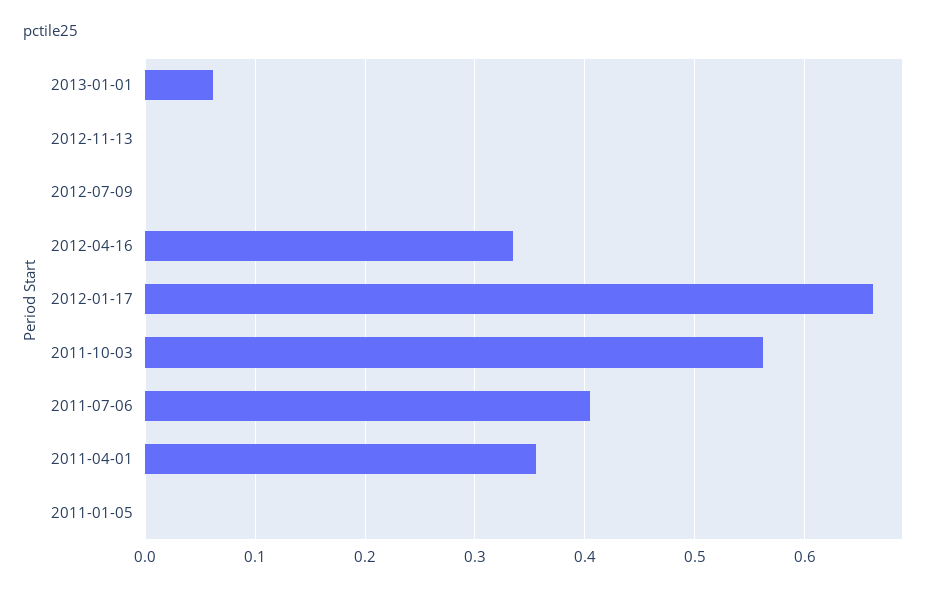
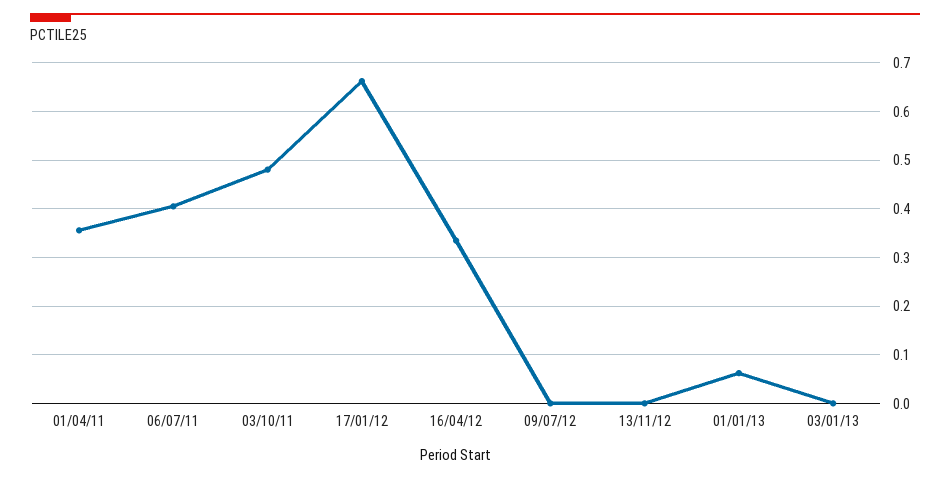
2011-10-03: 0.56 -> 0.48
2011-01-05: 0 -> none
03/01/13: none -> 0

